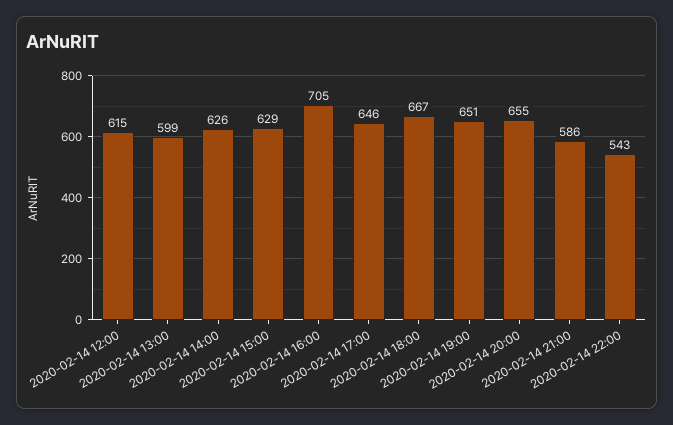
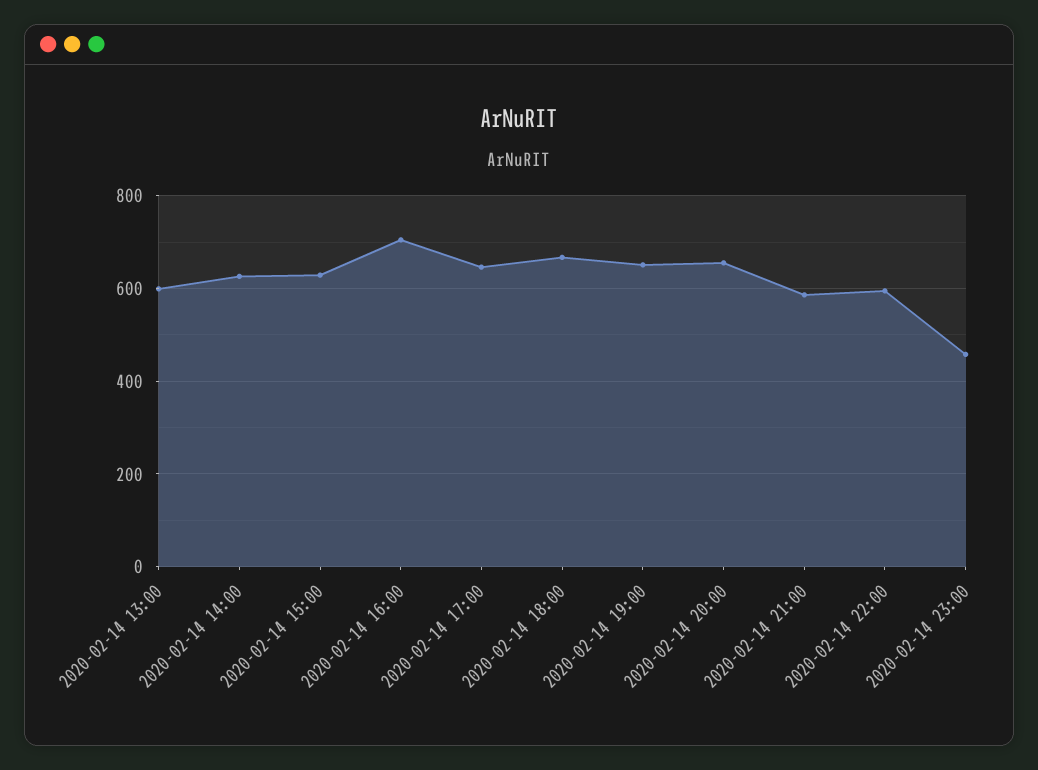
2020-02-14 12:00: 615 -> none
2020-02-14 22:00: 543 -> 600
2020-02-14 23:00: none -> 460

